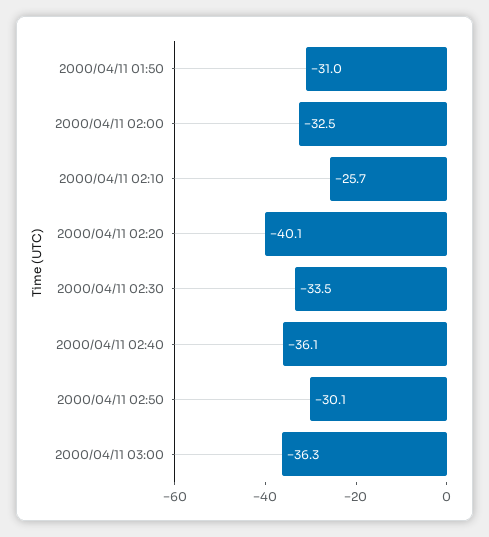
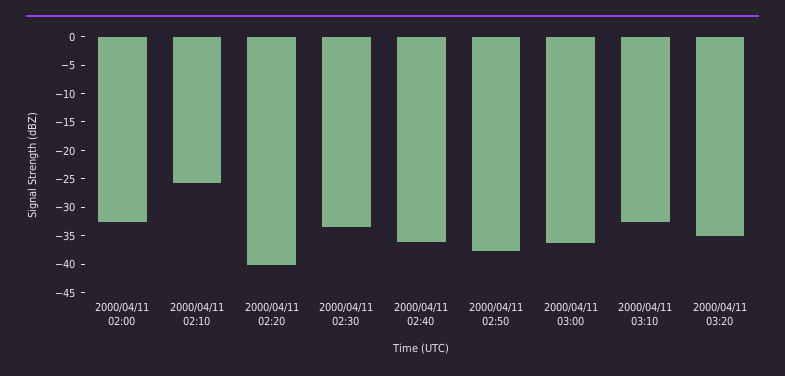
2000/04/11 01:50: -31 -> none
2000/04/11 02:50: -30.1 -> -37.5
2000/04/11 03:10: none -> -32.5
2000/04/11 03:20: none -> -35

